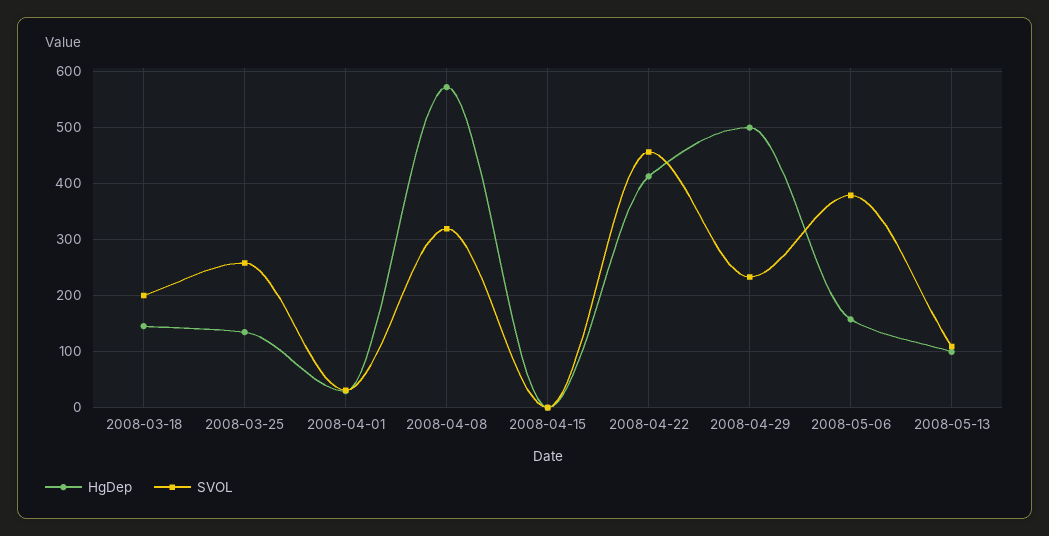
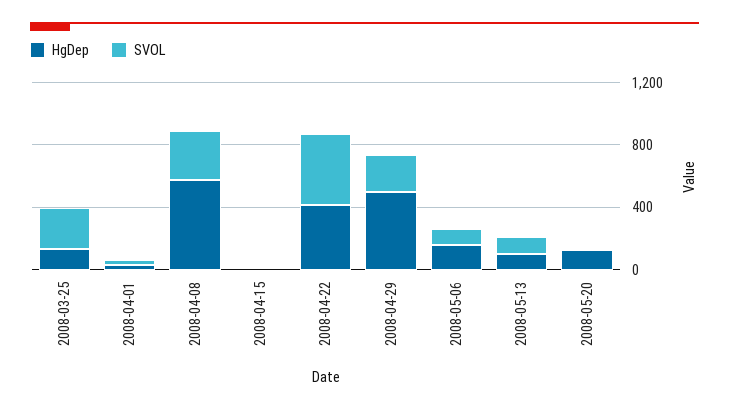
HgDep, 2008-03-18: 140 -> none
SVOL, 2008-03-18: 200 -> none
SVOL, 2008-05-06: 380 -> 100
HgDep, 2008-05-20: none -> 100
SVOL, 2008-05-20: none -> 0

